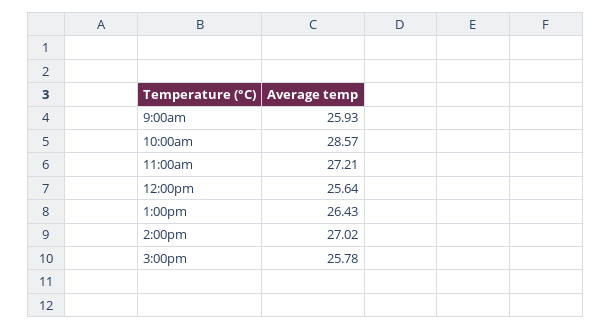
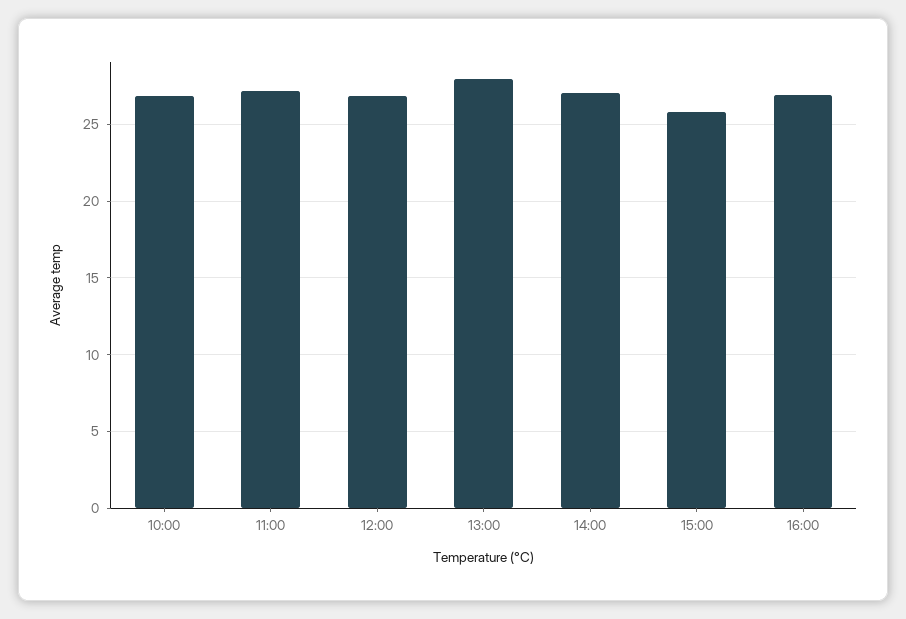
9:00am: 25.93 -> none
10:00am: 28.57 -> 27
12:00pm: 25.64 -> 27
1:00pm: 26.43 -> 28
16:00: none -> 27

